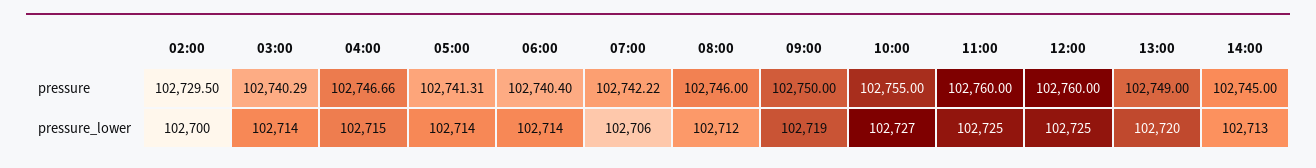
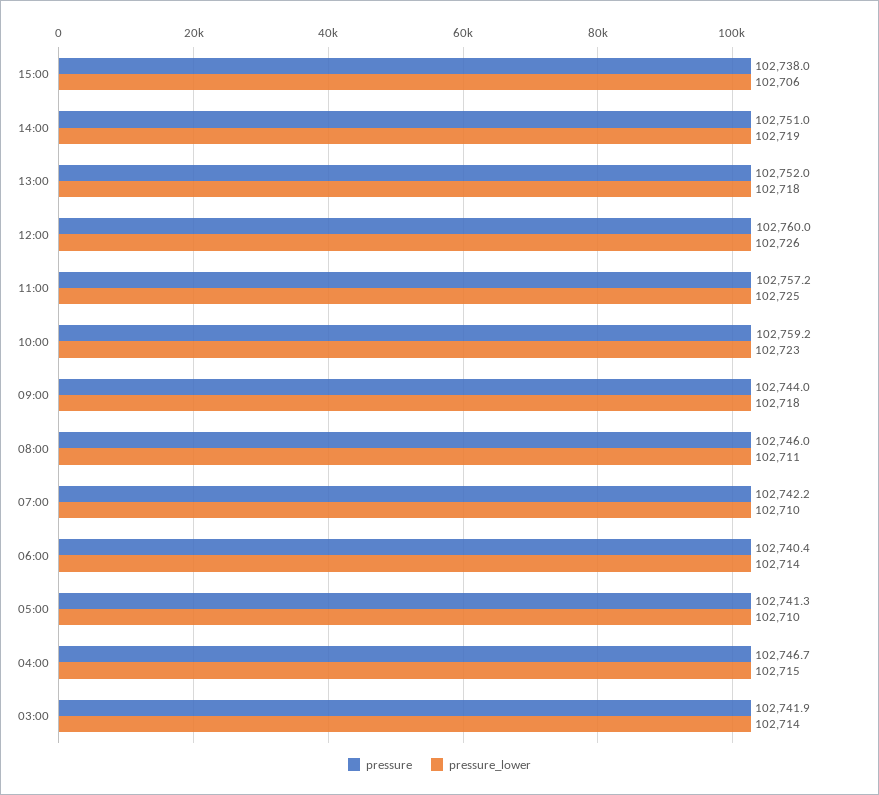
pressure, 02:00: 102729.5 -> none
pressure, 03:00: 102740.29 -> 102741.9
pressure, 09:00: 102750 -> 102744
pressure, 10:00: 102755 -> 102759.2
pressure, 11:00: 102760 -> 102757.2
pressure, 13:00: 102749 -> 102752
pressure, 14:00: 102745 -> 102751
pressure_lower, 02:00: 102700 -> none
pressure_lower, 05:00: 102714 -> 102710
pressure_lower, 07:00: 102706 -> 102710
pressure_lower, 08:00: 102712 -> 102711
pressure_lower, 09:00: 102719 -> 102718
pressure_lower, 10:00: 102727 -> 102723
pressure_lower, 12:00: 102725 -> 102726
pressure_lower, 13:00: 102720 -> 102718
pressure_lower, 14:00: 102713 -> 102719
pressure, 15:00: none -> 102738
pressure_lower, 15:00: none -> 102706

